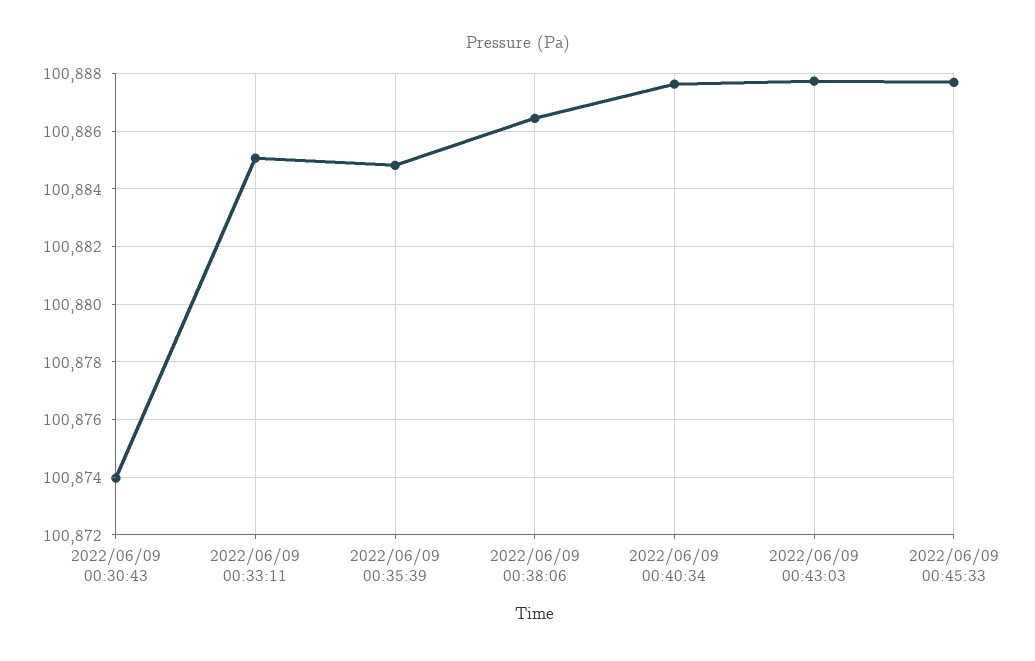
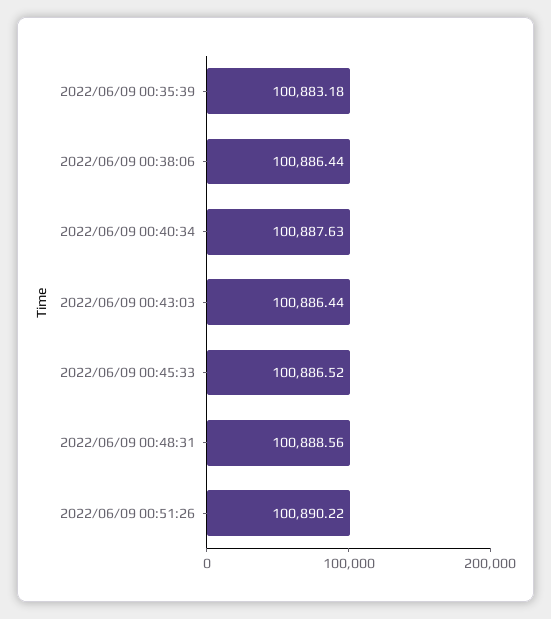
2022/06/09 00:30:43: 100874 -> none
2022/06/09 00:33:11: 100885 -> none
2022/06/09 00:35:39: 100884.75 -> 100883.18
2022/06/09 00:43:03: 100887.75 -> 100886.44
2022/06/09 00:45:33: 100887.75 -> 100886.52
2022/06/09 00:48:31: none -> 100888.56
2022/06/09 00:51:26: none -> 100890.22

